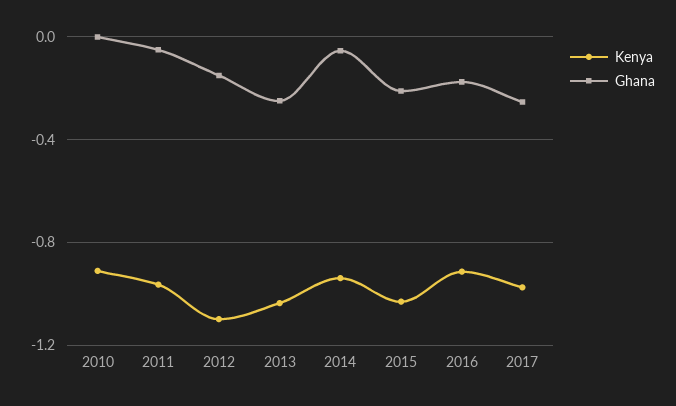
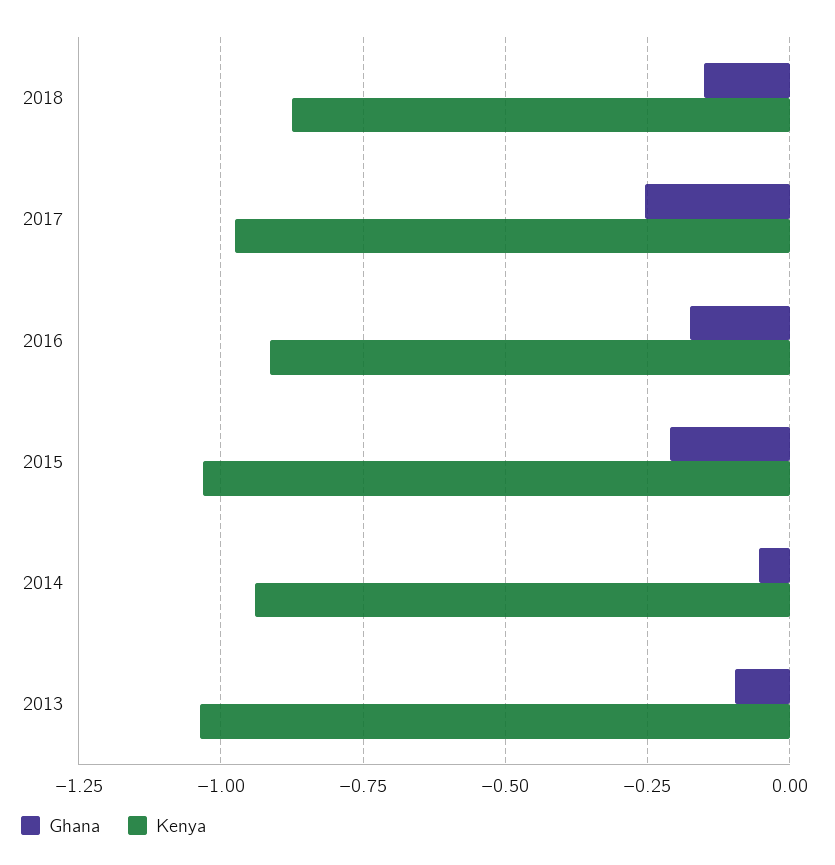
Kenya, 2010: -0.9 -> none
Ghana, 2010: 0 -> none
Kenya, 2011: -0.95 -> none
Ghana, 2011: -0.05 -> none
Kenya, 2012: -1.1 -> none
Ghana, 2012: -0.15 -> none
Ghana, 2013: -0.25 -> -0.1
Ghana, 2018: none -> -0.15
Kenya, 2018: none -> -0.875

